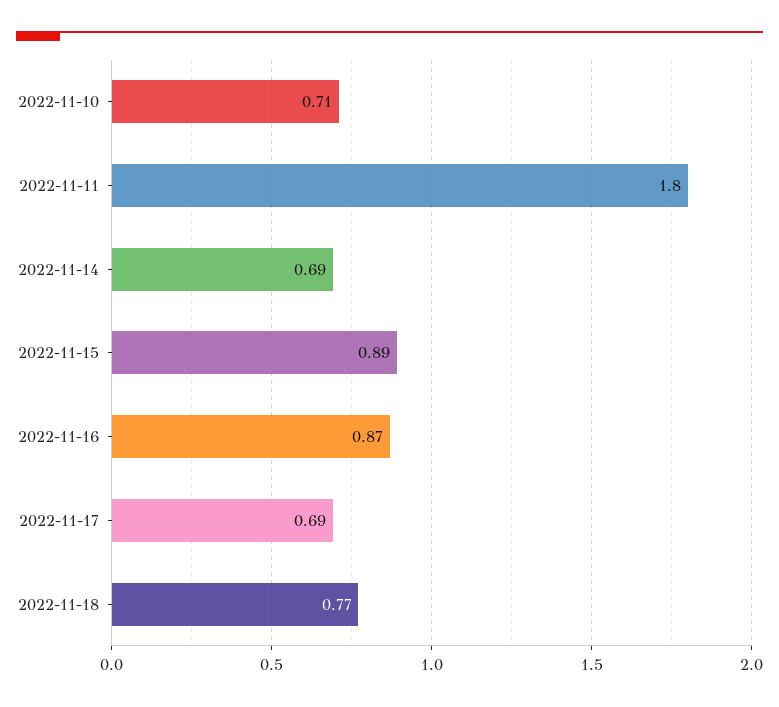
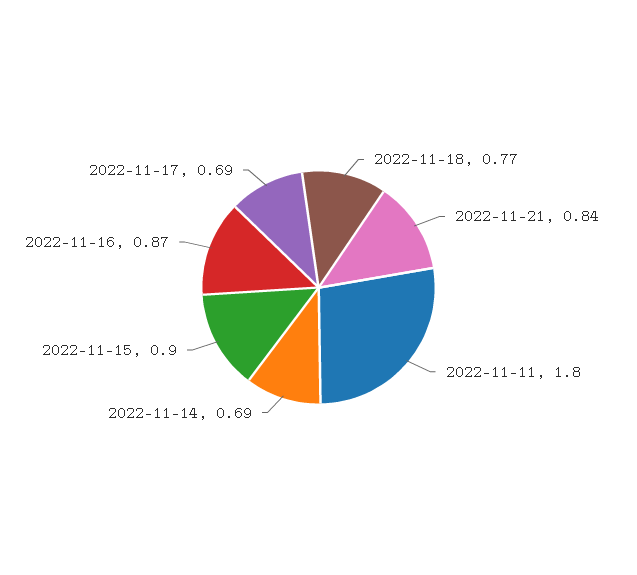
2022-11-10: 0.71 -> none
2022-11-15: 0.89 -> 0.9
2022-11-21: none -> 0.84

